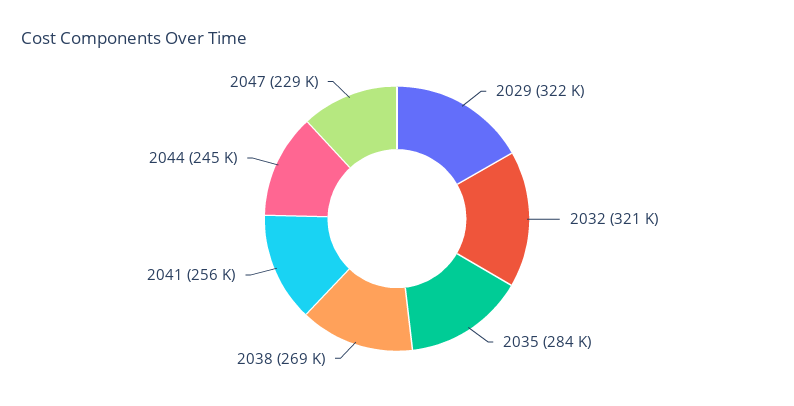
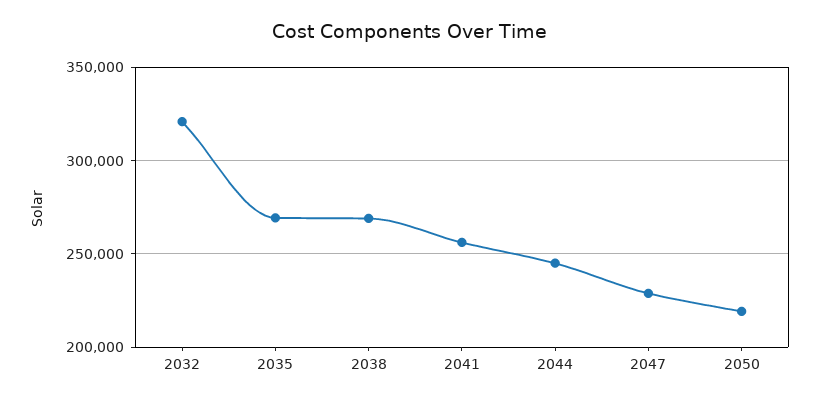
2029: 322000 -> none
2035: 284000 -> 270000
2050: none -> 220000

